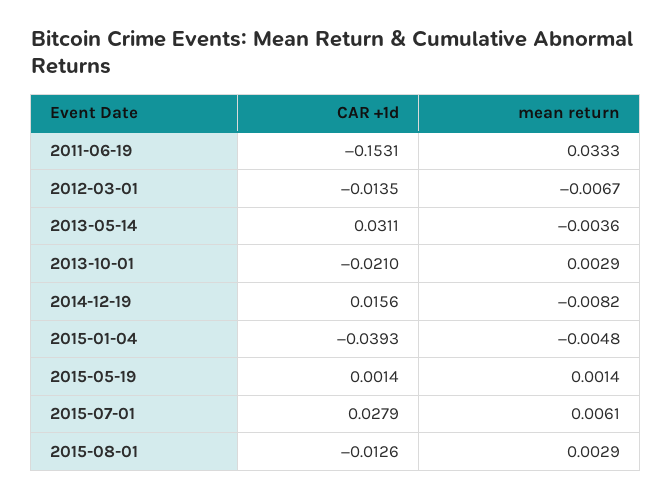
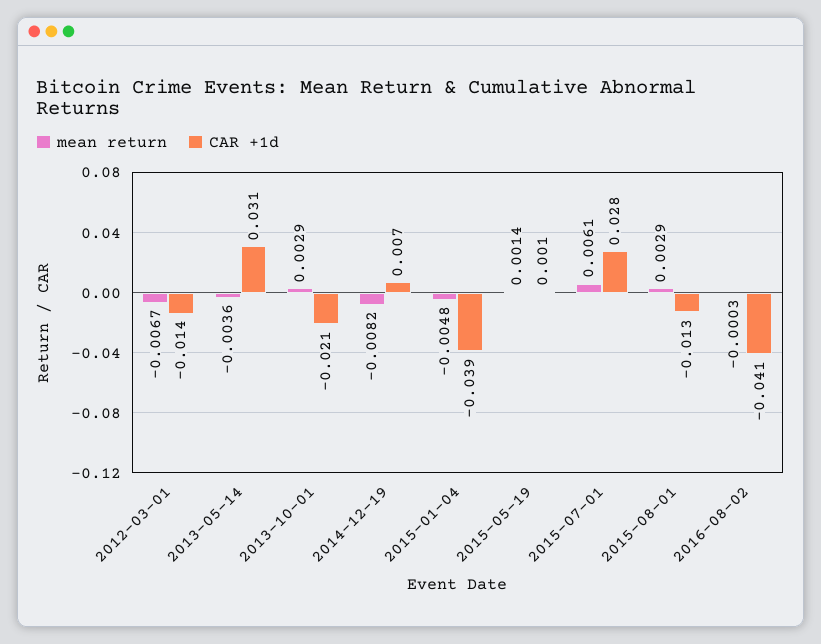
CAR +1d, 2011-06-19: -0.1531 -> none
mean return, 2011-06-19: 0.0333 -> none
CAR +1d, 2014-12-19: 0.0156 -> 0.007
mean return, 2016-08-02: none -> -0.0003
CAR +1d, 2016-08-02: none -> -0.041

